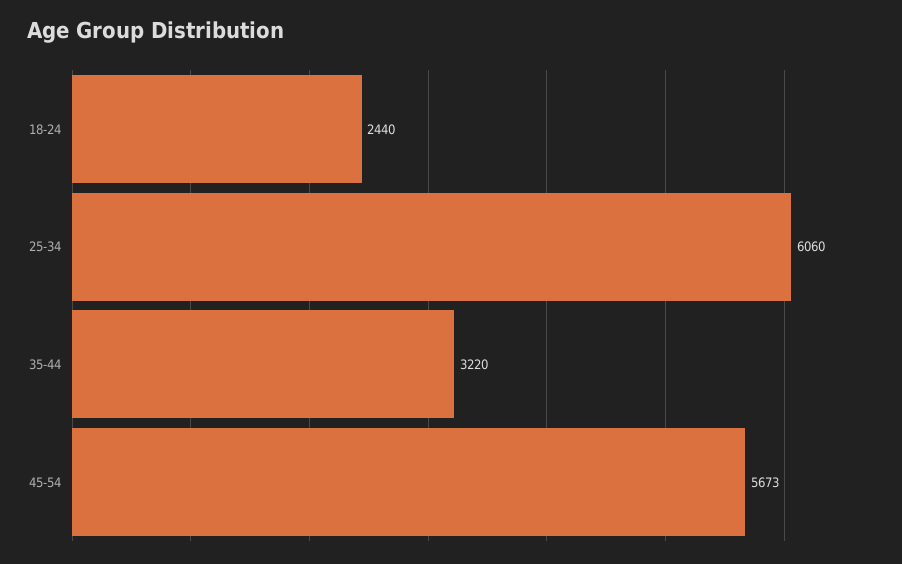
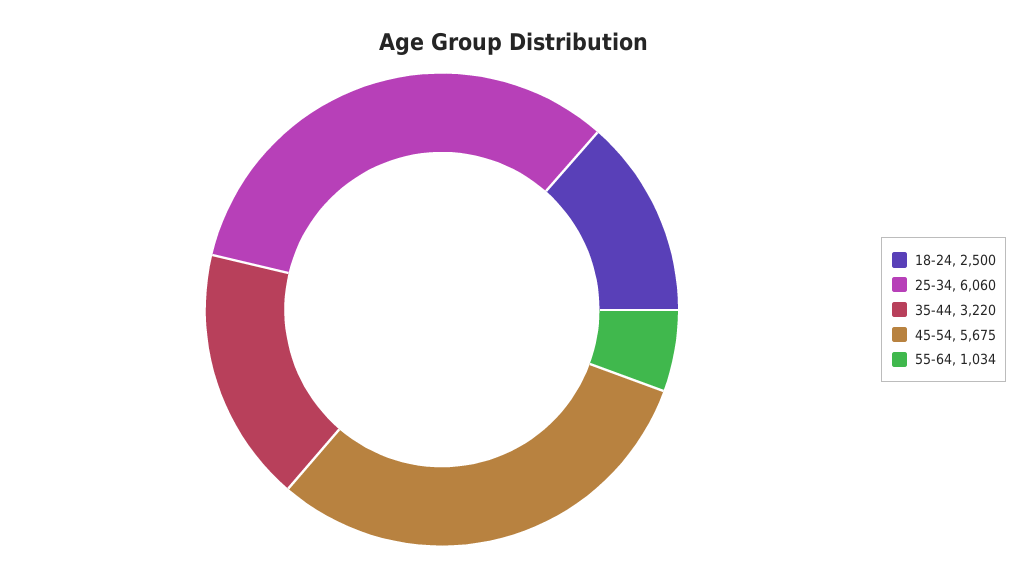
18-24: 2440 -> 2500
45-54: 5673 -> 5675
55-64: none -> 1034

